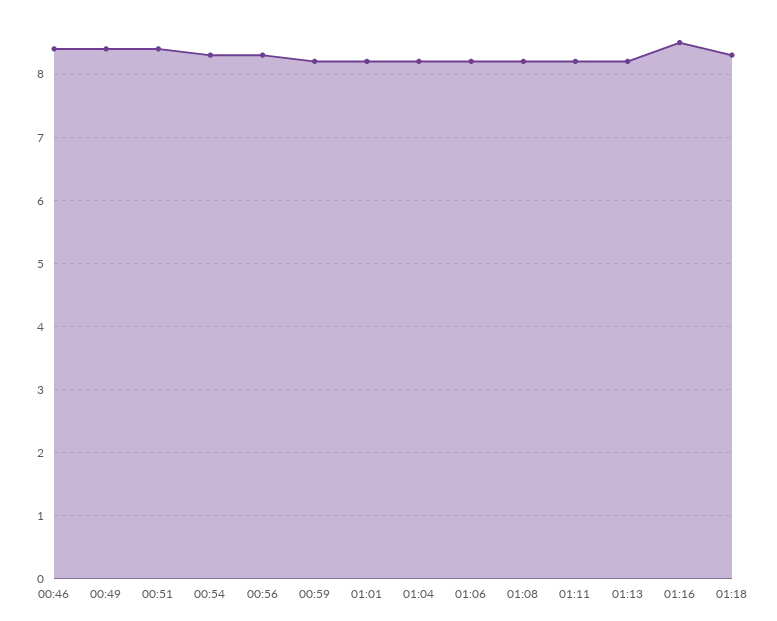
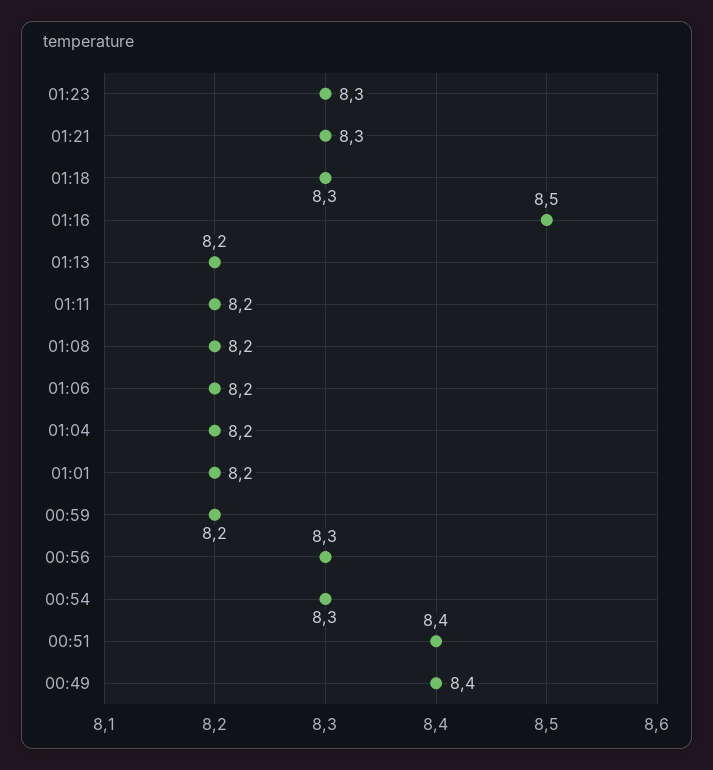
00:46: 8.4 -> none
01:23: none -> 8.3
01:21: none -> 8.3

